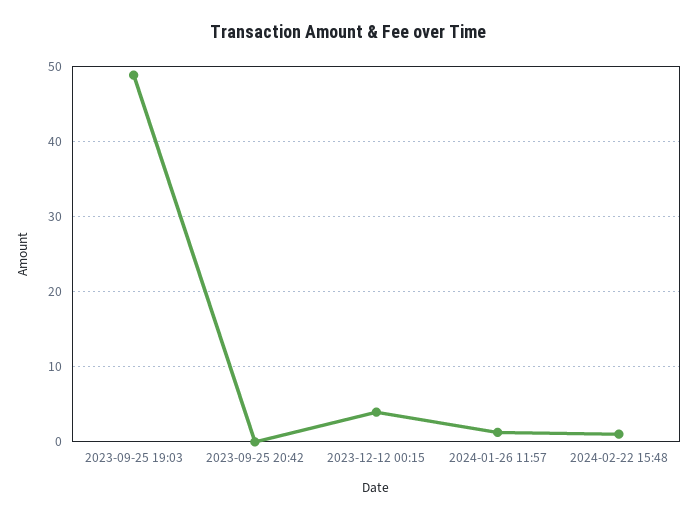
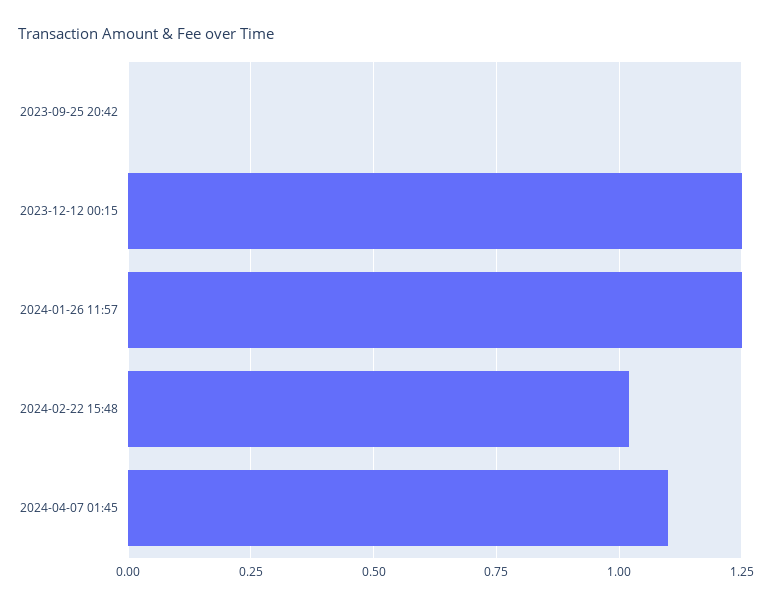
2023-09-25 19:03: 49 -> none
2023-12-12 00:15: 4 -> 1.25
2024-04-07 01:45: none -> 1.1

